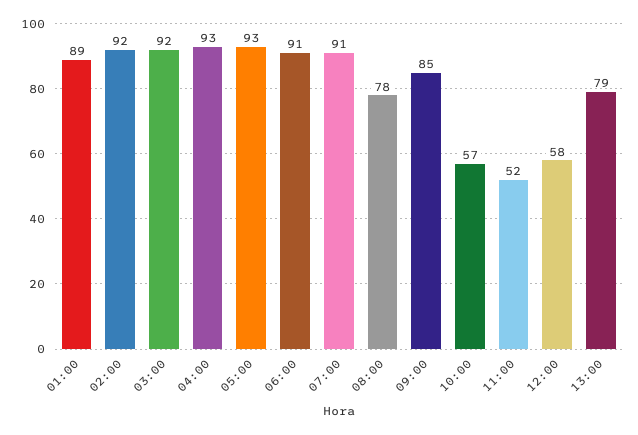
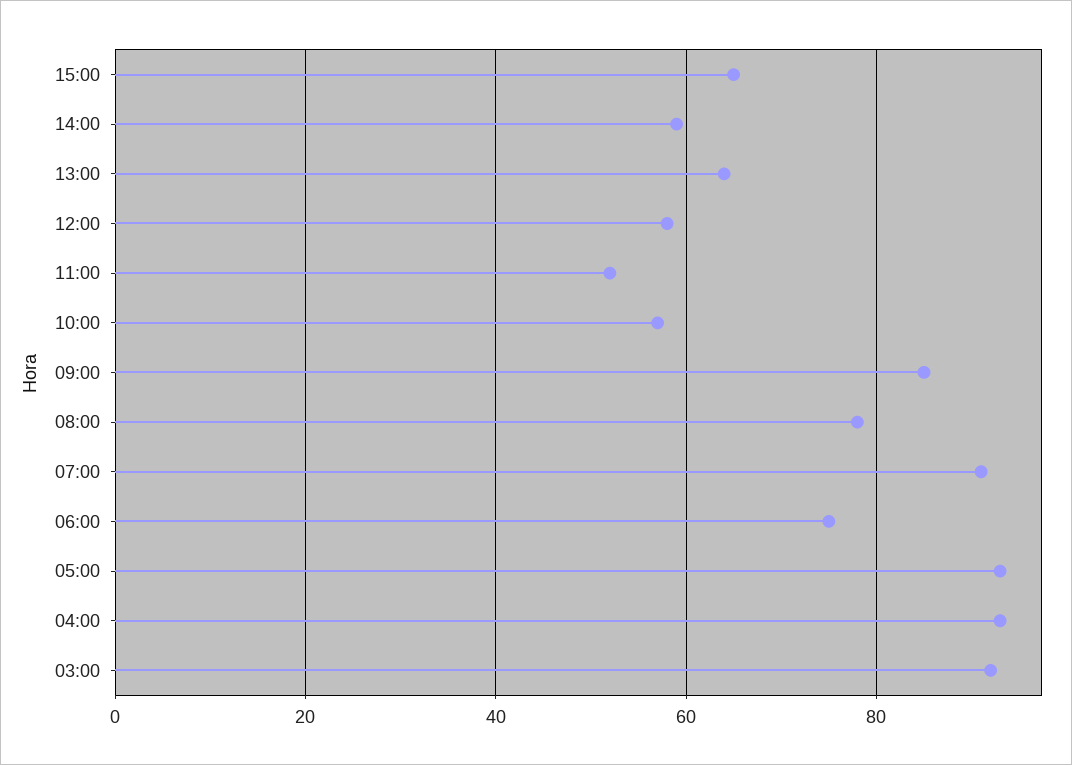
01:00: 89 -> none
02:00: 92 -> none
06:00: 91 -> 75
13:00: 79 -> 65
15:00: none -> 65
14:00: none -> 60

